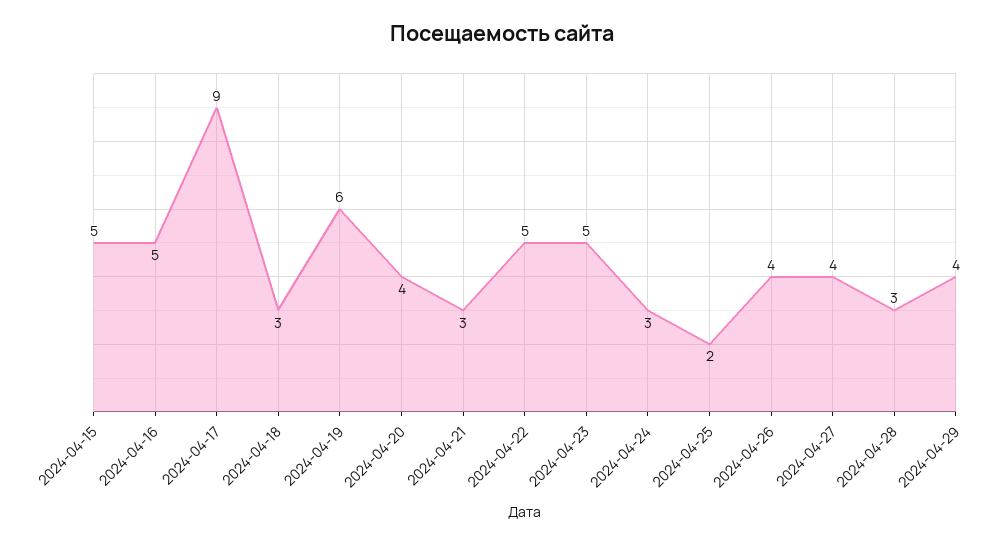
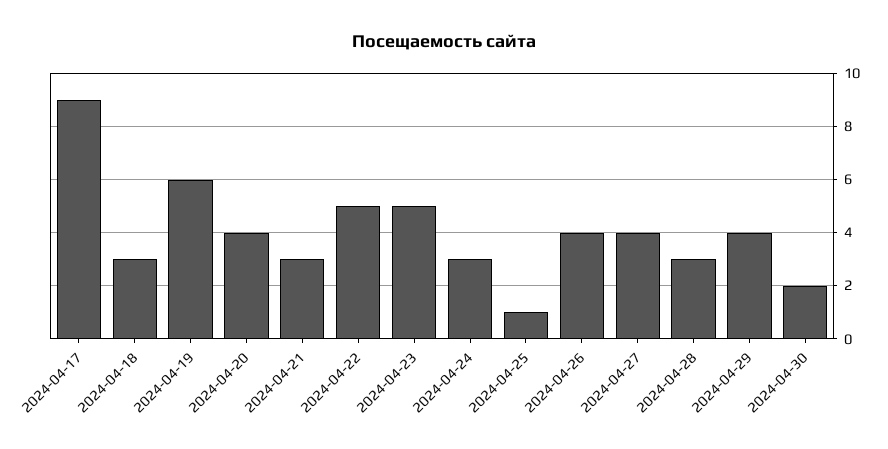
2024-04-15: 5 -> none
2024-04-16: 5 -> none
2024-04-25: 2 -> 1
2024-04-30: none -> 2

